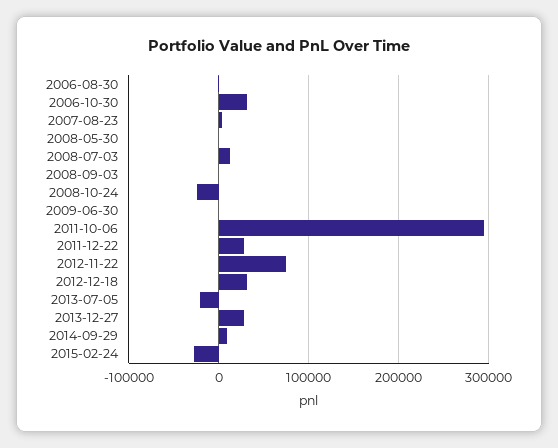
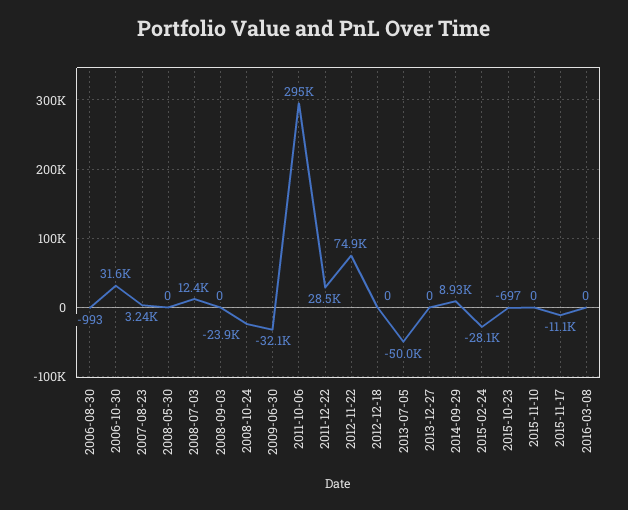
2009-06-30: 0 -> -32100
2012-12-18: 30000 -> 0
2013-07-05: -20000 -> -50000
2013-12-27: 30000 -> 0
2015-10-23: none -> -697
2015-11-10: none -> 0
2015-11-17: none -> -11100
2016-03-08: none -> 0

